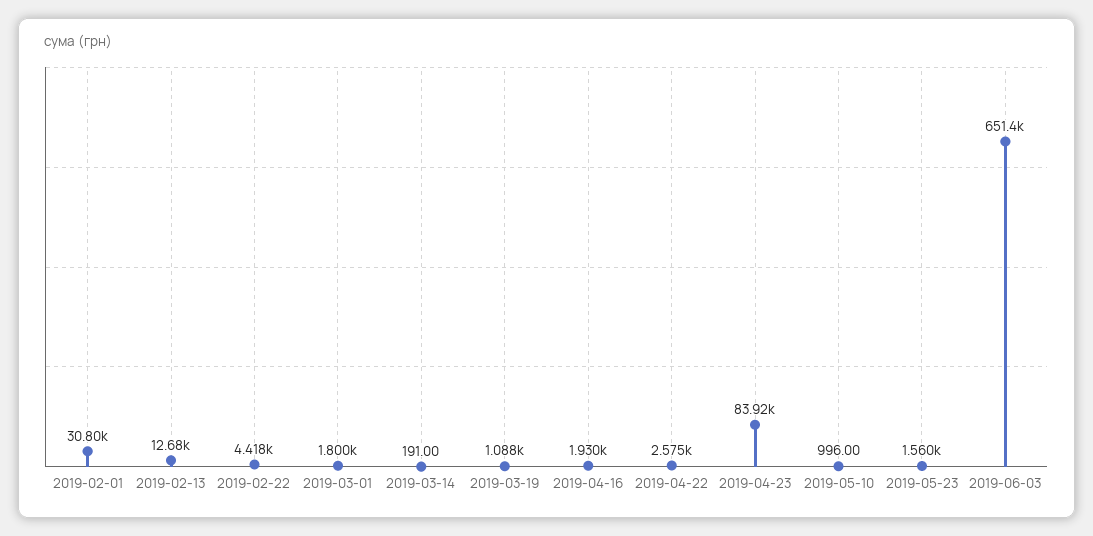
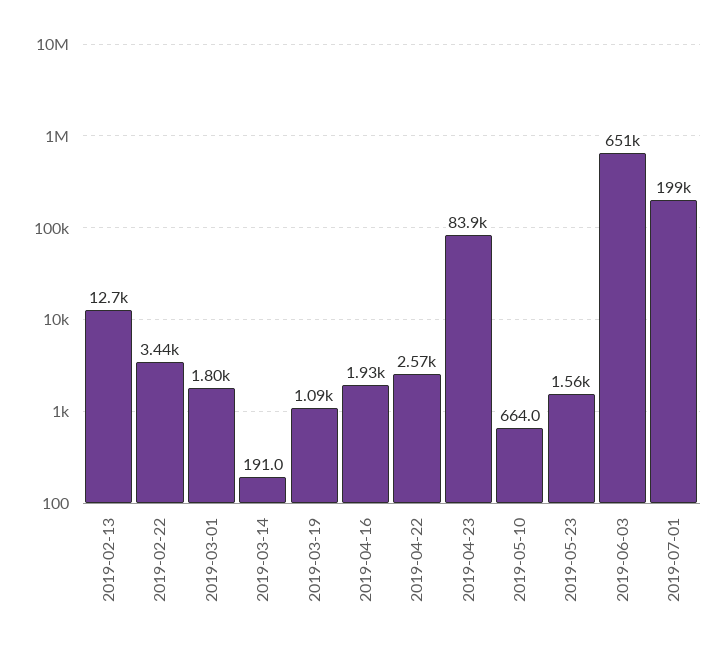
2019-02-01: 30800 -> none
2019-02-22: 4418 -> 3440
2019-05-10: 996 -> 664
2019-07-01: none -> 199000

